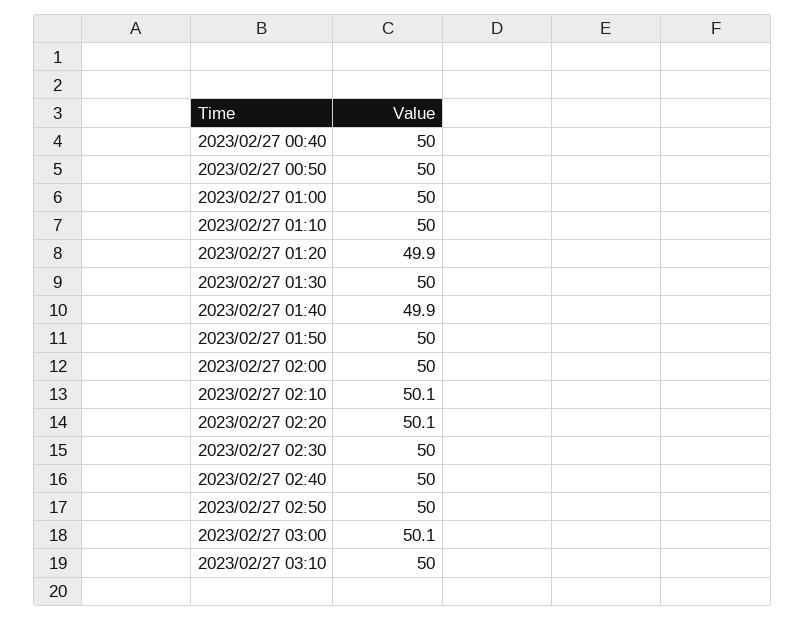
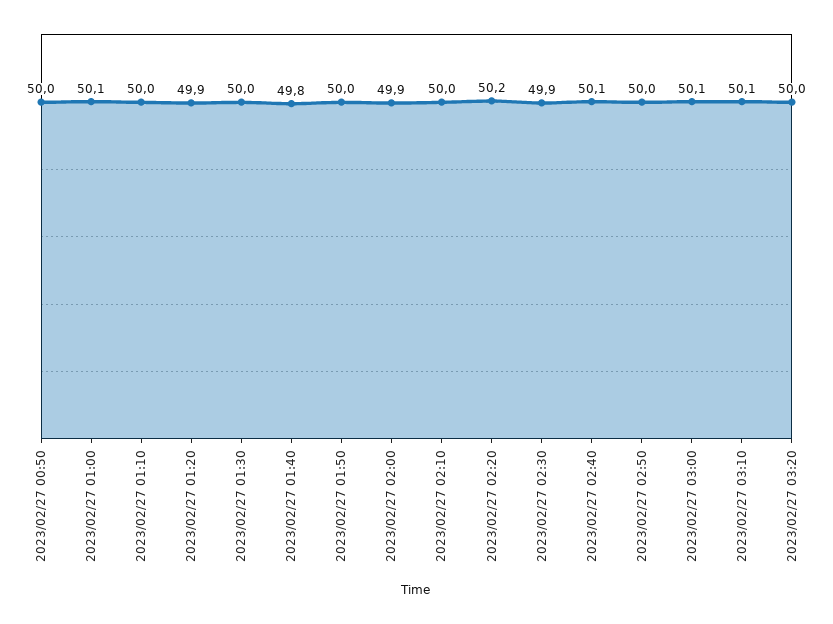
2023/02/27 00:40: 50 -> none
2023/02/27 01:00: 50 -> 50.1
2023/02/27 01:40: 49.9 -> 49.8
2023/02/27 02:00: 50 -> 49.9
2023/02/27 02:10: 50.1 -> 50
2023/02/27 02:20: 50.1 -> 50.2
2023/02/27 02:30: 50 -> 49.9
2023/02/27 02:40: 50 -> 50.1
2023/02/27 03:10: 50 -> 50.1
2023/02/27 03:20: none -> 50

